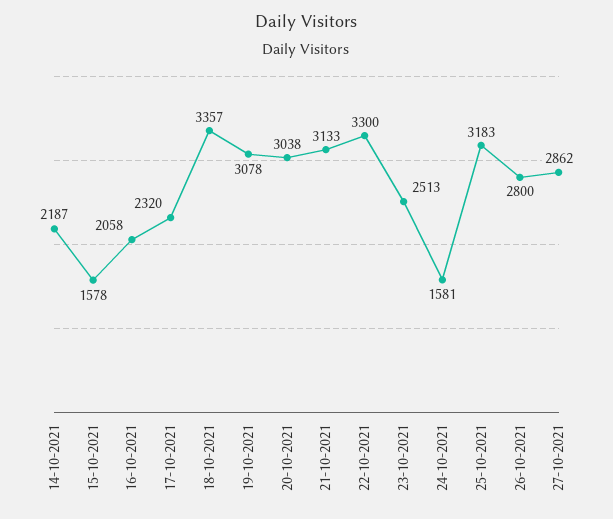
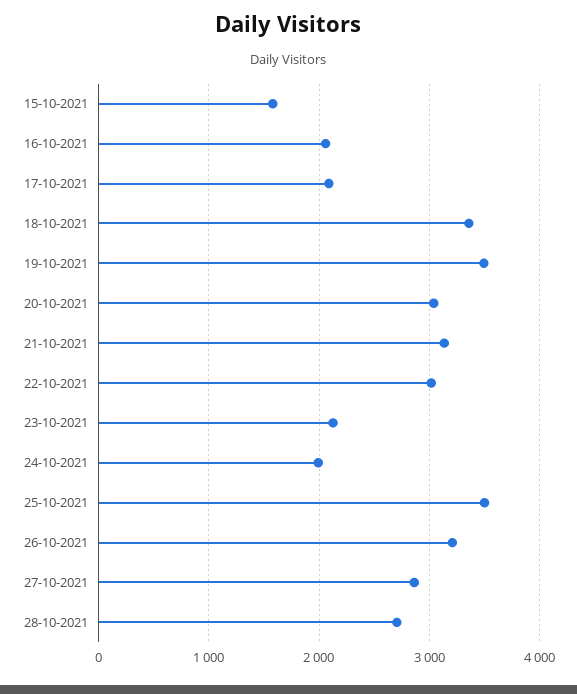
14-10-2021: 2187 -> none
17-10-2021: 2320 -> 2100
19-10-2021: 3078 -> 3500
22-10-2021: 3300 -> 3000
23-10-2021: 2513 -> 2100
24-10-2021: 1581 -> 2000
25-10-2021: 3183 -> 3500
26-10-2021: 2800 -> 3200
28-10-2021: none -> 2700

